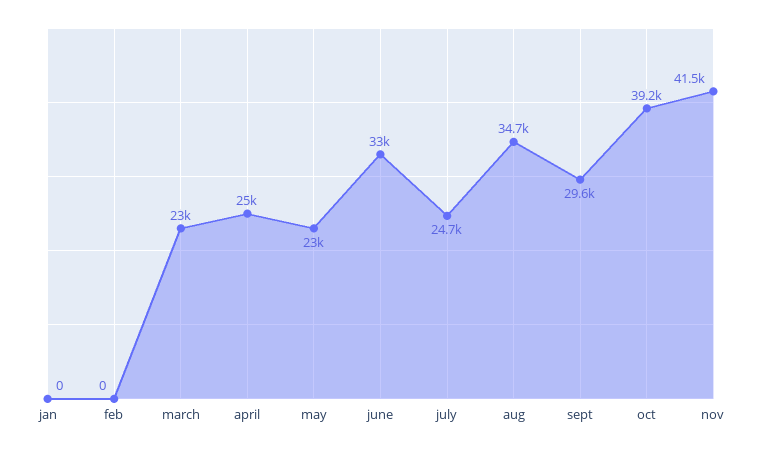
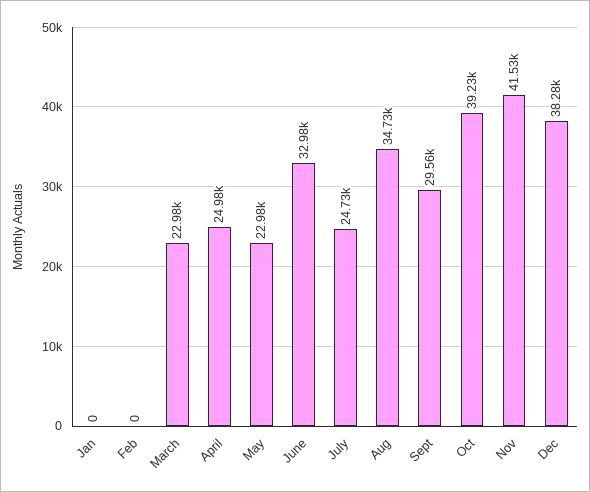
Dec: none -> 38280

